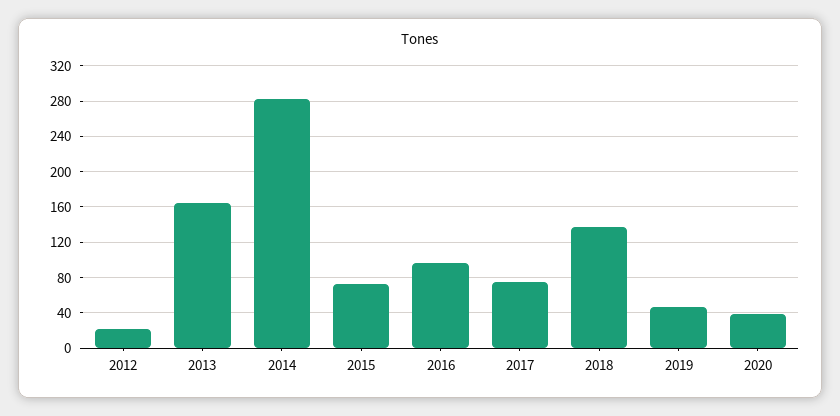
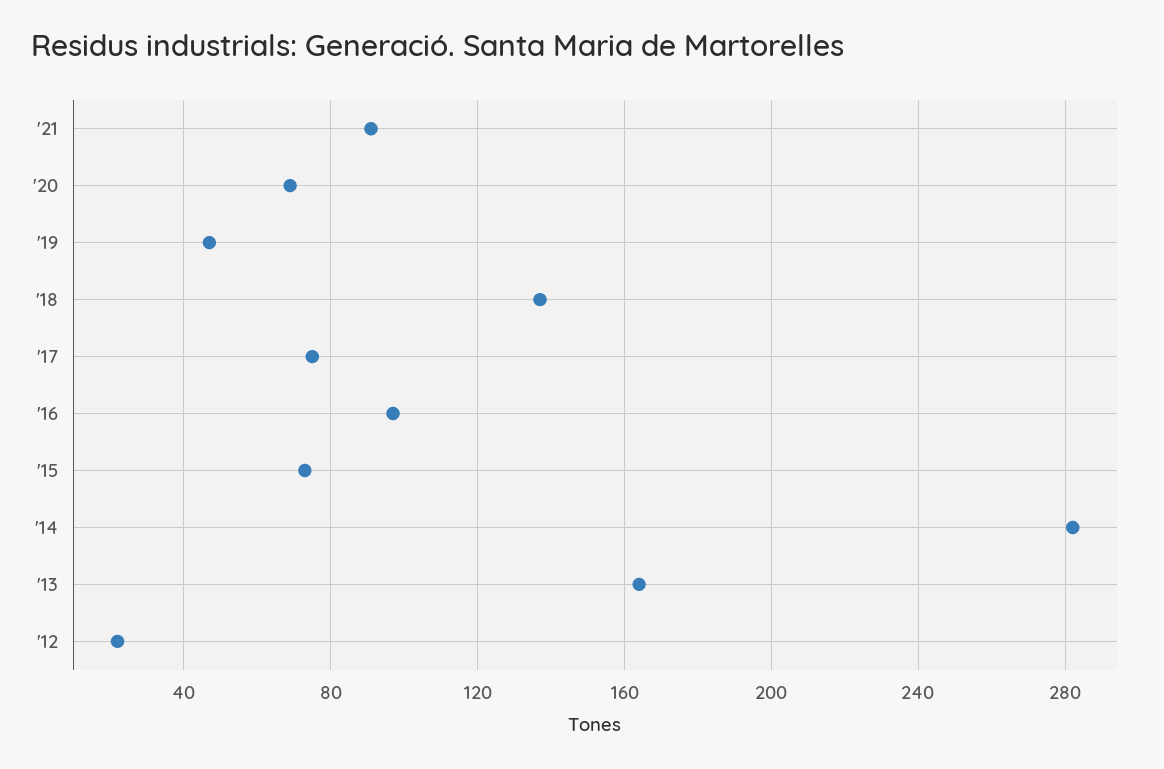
2020: 40 -> 70
'21: none -> 90

